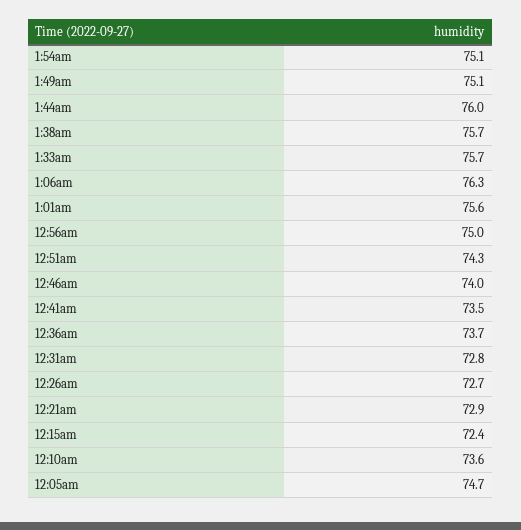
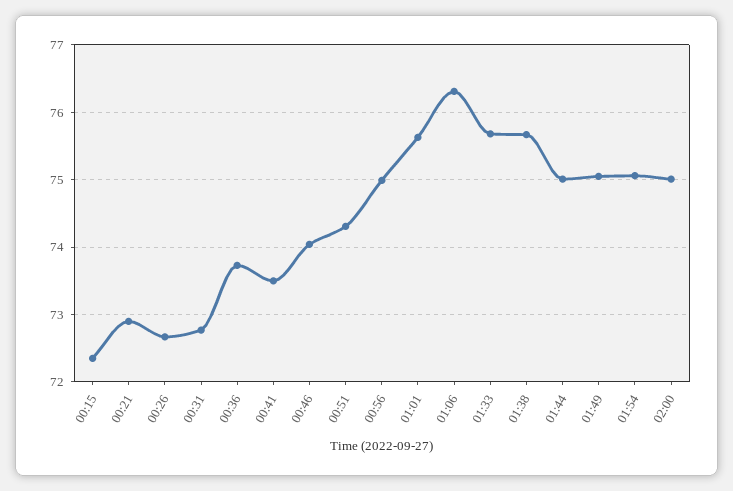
1:44am: 76 -> 75
12:10am: 73.6 -> none
12:05am: 74.7 -> none
02:00: none -> 75

